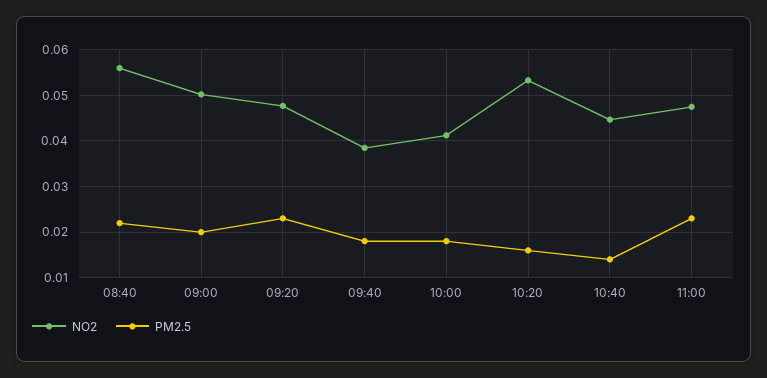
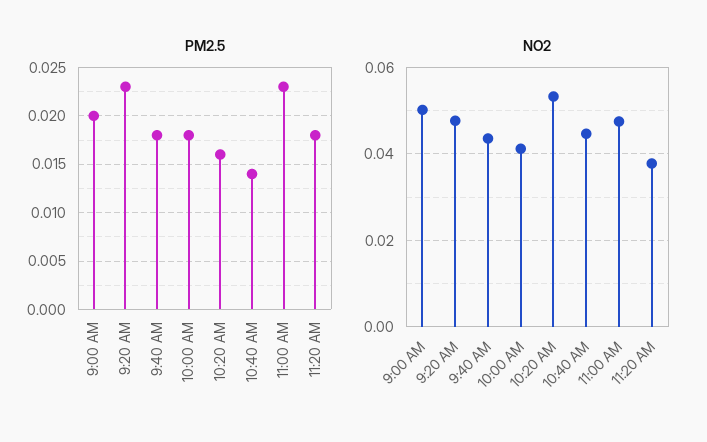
NO2, 08:40: 0.056 -> none
PM2.5, 08:40: 0.022 -> none
NO2, 09:40: 0.038 -> 0.044
PM2.5, 11:20 AM: none -> 0.018
NO2, 11:20 AM: none -> 0.038

